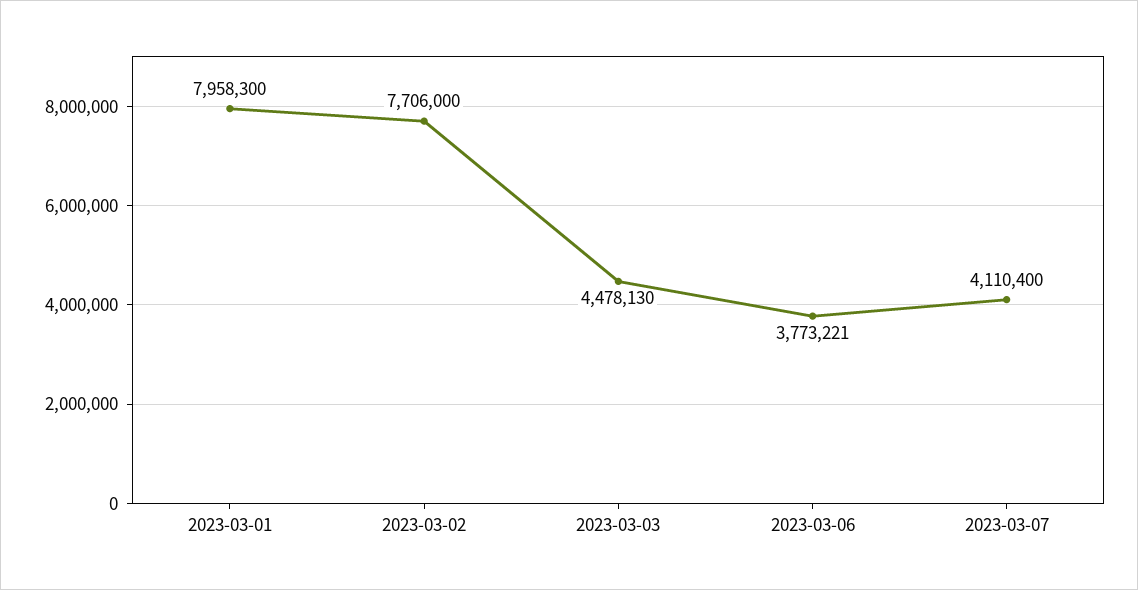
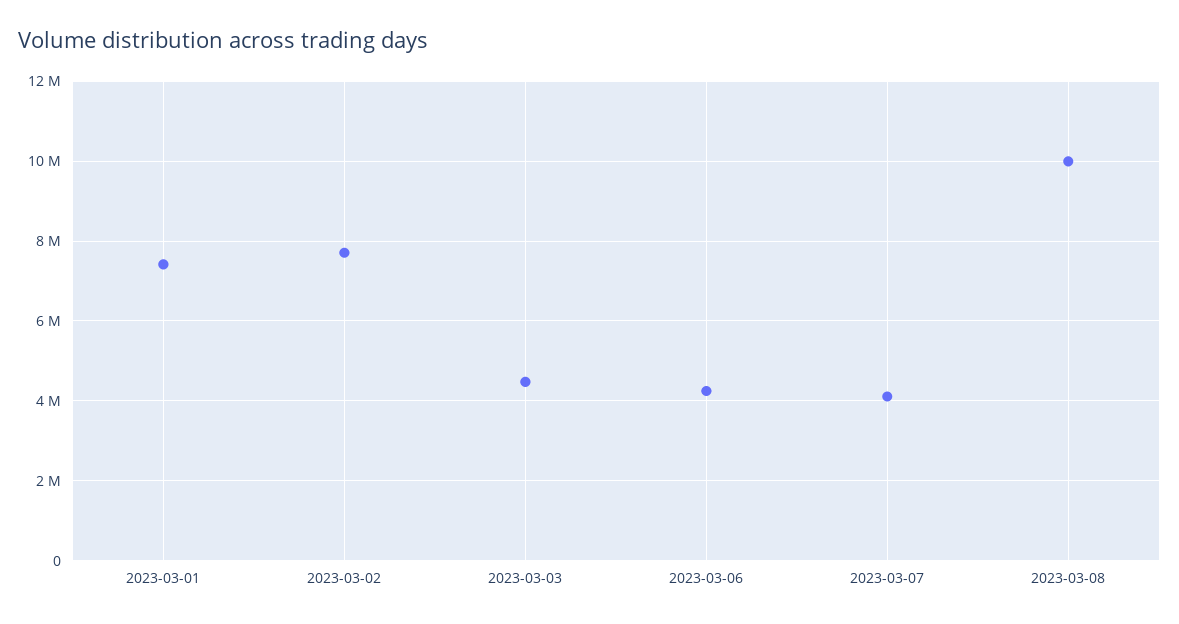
2023-03-01: 7958300 -> 7400000
2023-03-06: 3773221 -> 4200000
2023-03-08: none -> 10000000

